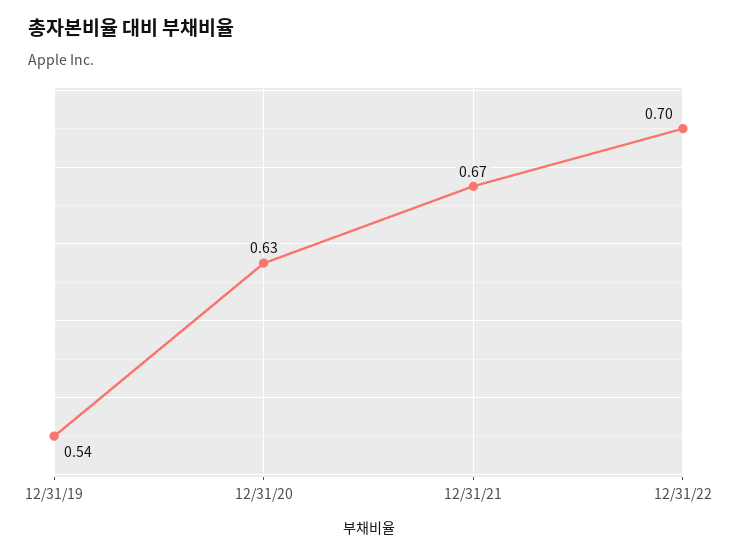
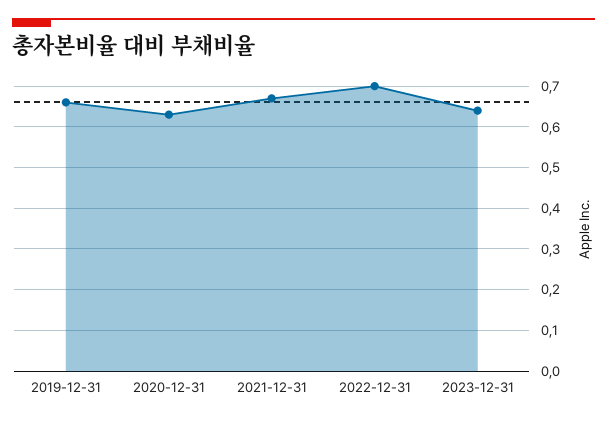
12/31/19: 0.54 -> 0.65
2023-12-31: none -> 0.65

